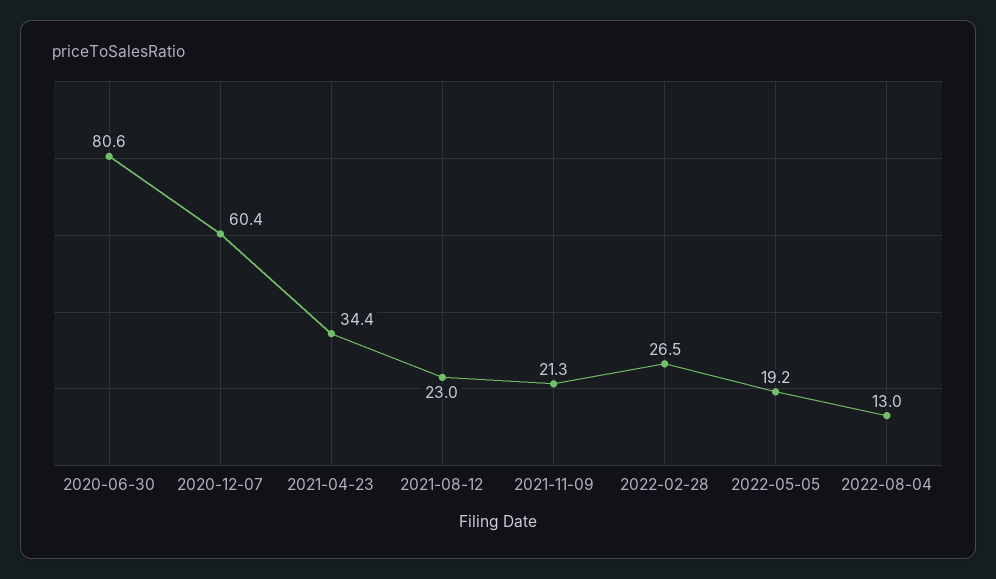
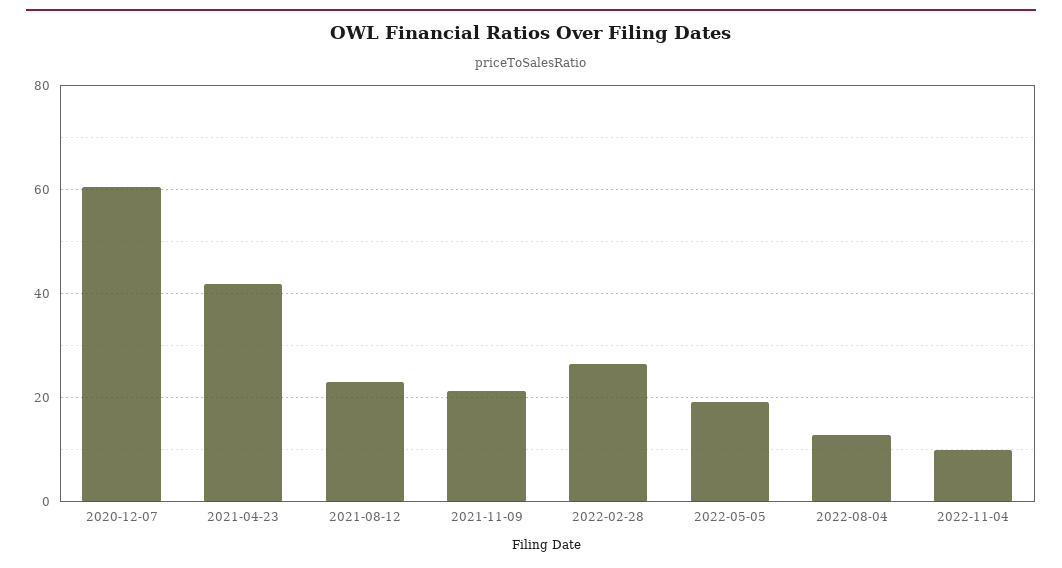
2020-06-30: 80.6 -> none
2021-04-23: 34.4 -> 42
2022-11-04: none -> 10

